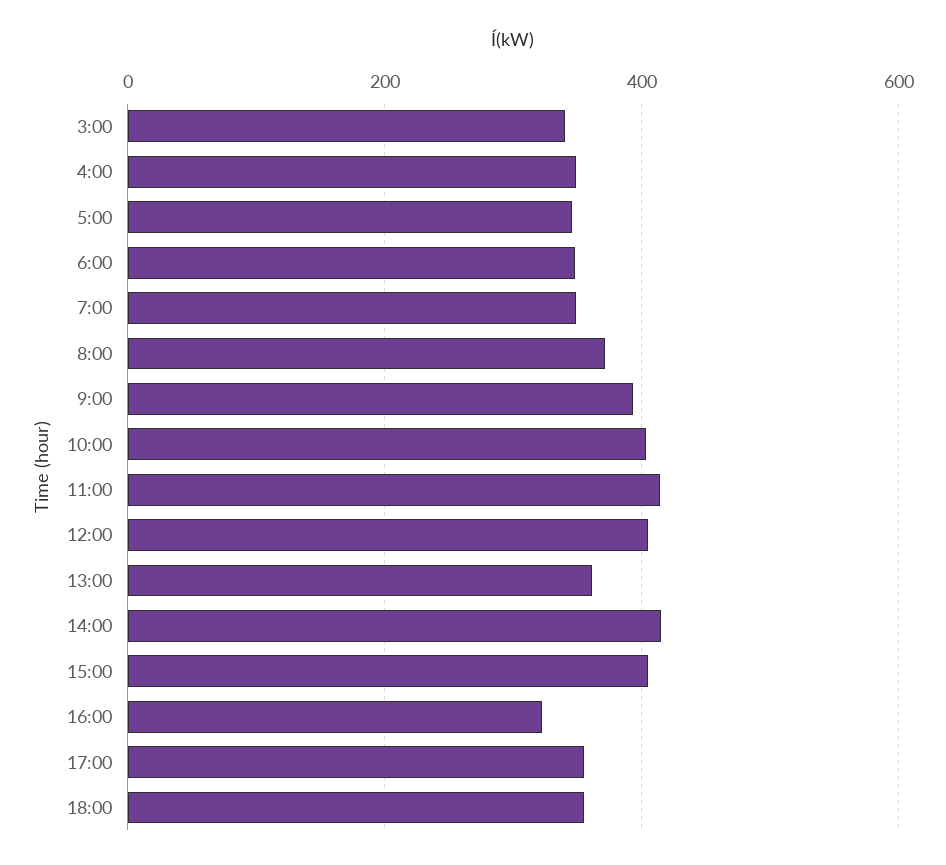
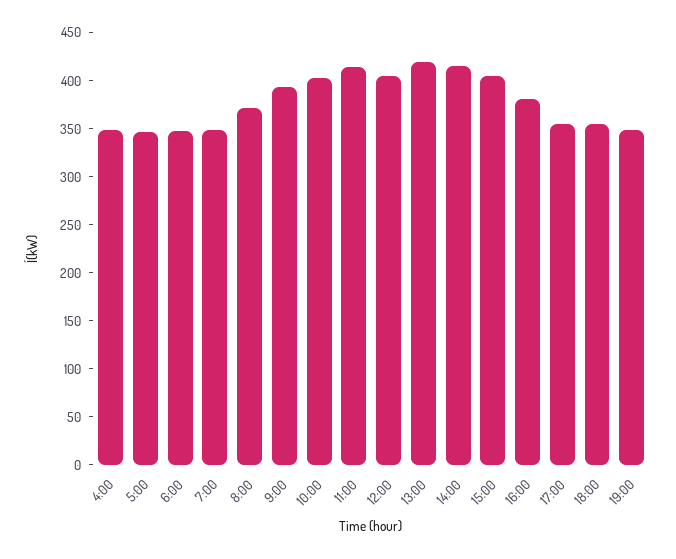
3:00: 340 -> none
13:00: 360 -> 420
16:00: 320 -> 380
19:00: none -> 350

